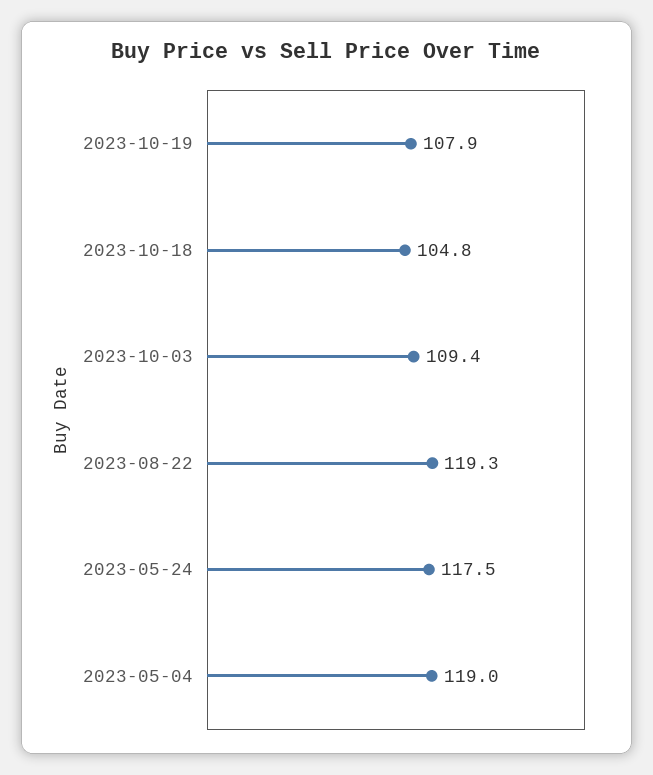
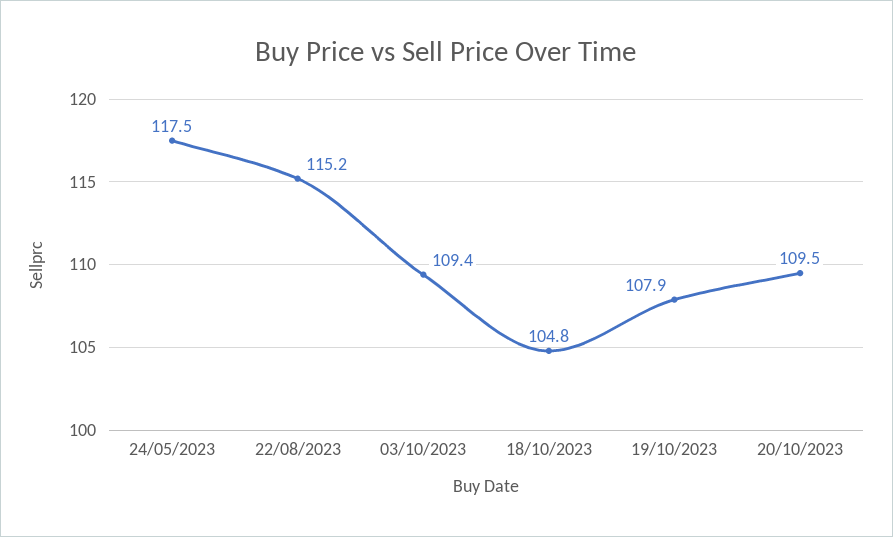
2023-08-22: 119.3 -> 115.2
2023-05-04: 119 -> none
20/10/2023: none -> 109.5

